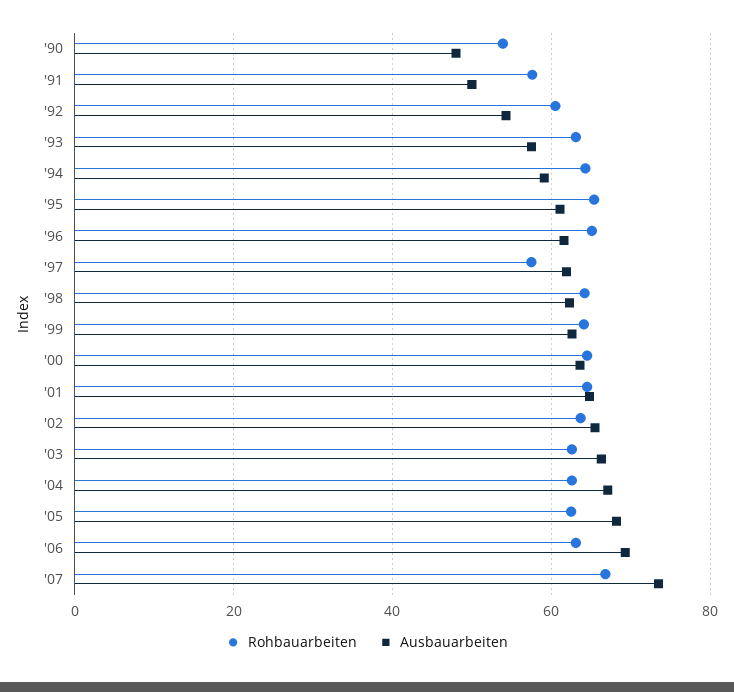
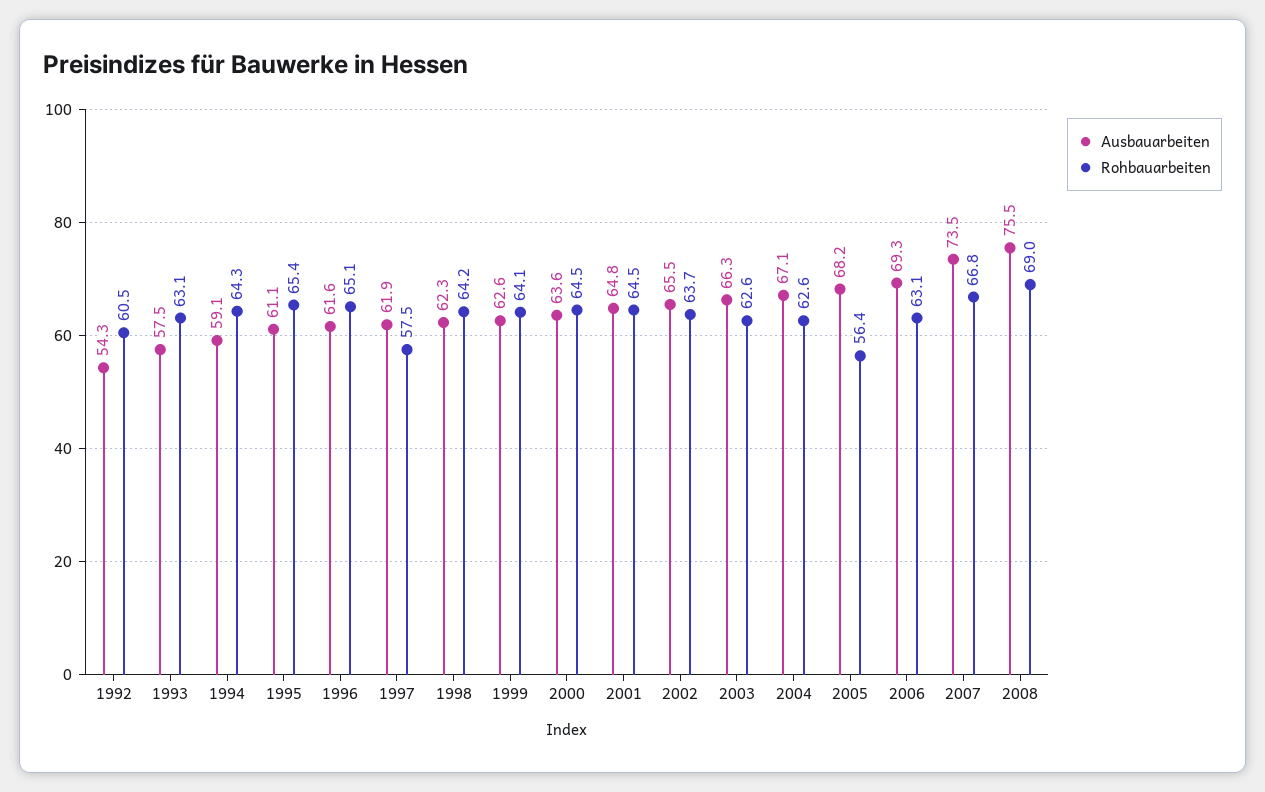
Rohbauarbeiten, '90: 54 -> none
Ausbauarbeiten, '90: 48 -> none
Rohbauarbeiten, '91: 58 -> none
Ausbauarbeiten, '91: 50 -> none
Rohbauarbeiten, '05: 62 -> 56.4
Ausbauarbeiten, 2008: none -> 75.5
Rohbauarbeiten, 2008: none -> 69

